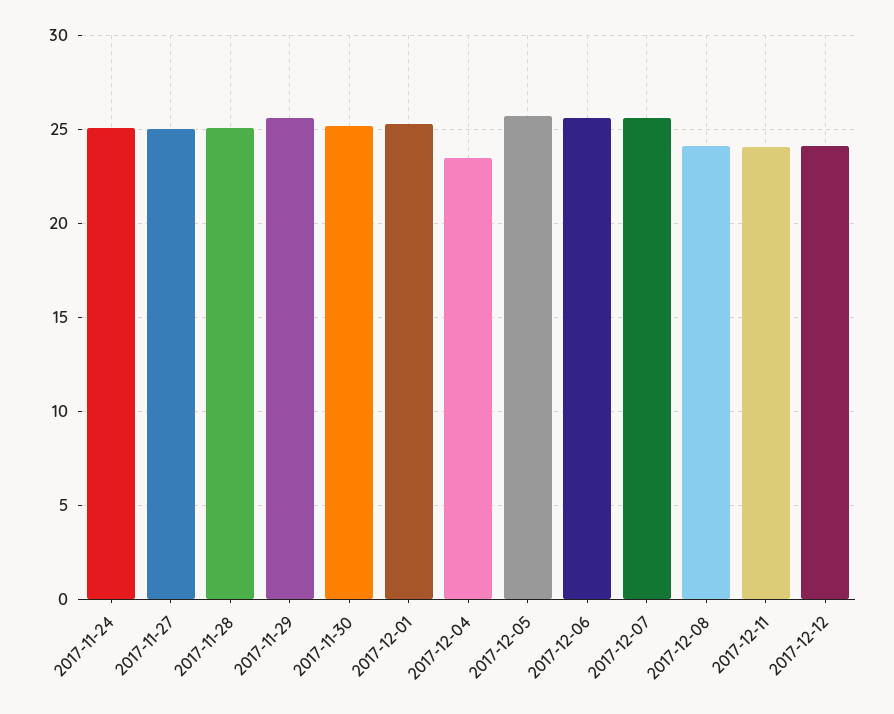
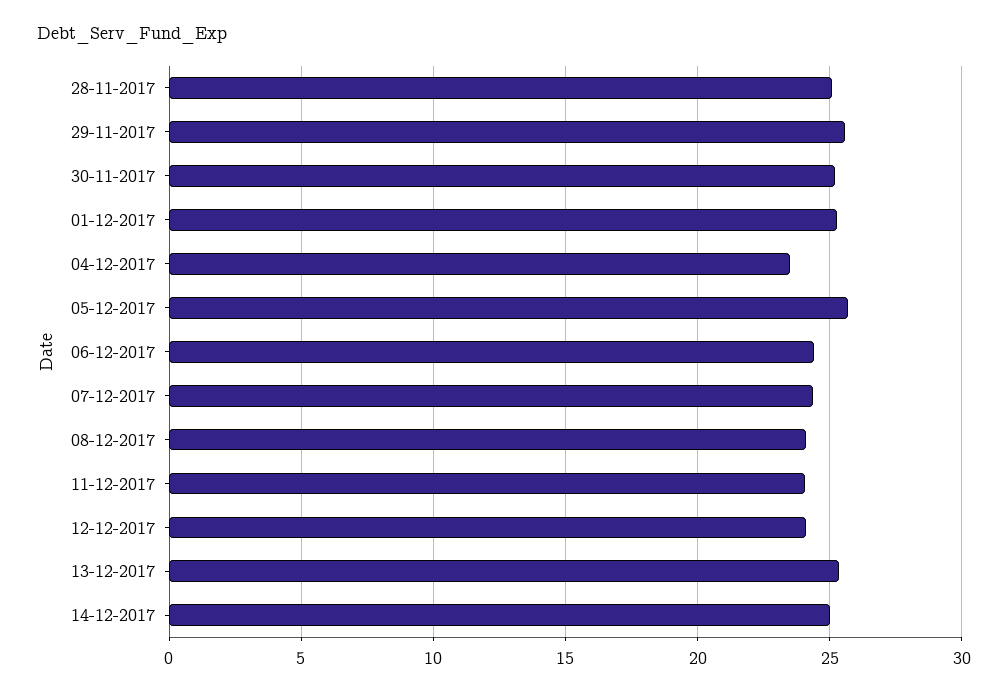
2017-11-24: 25 -> none
2017-11-27: 25 -> none
2017-12-06: 25.5 -> 24.5
2017-12-07: 25.5 -> 24.5
13-12-2017: none -> 25.5
14-12-2017: none -> 25

